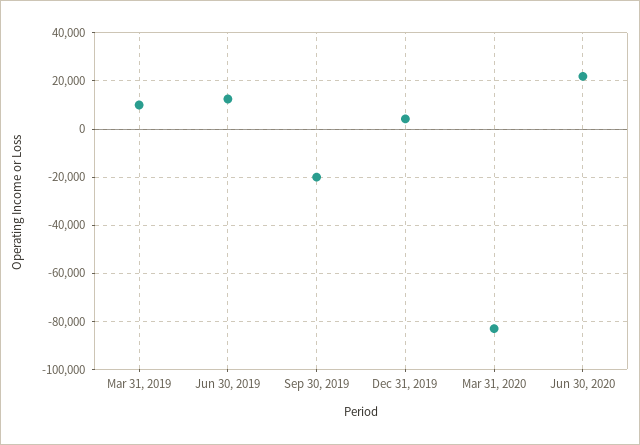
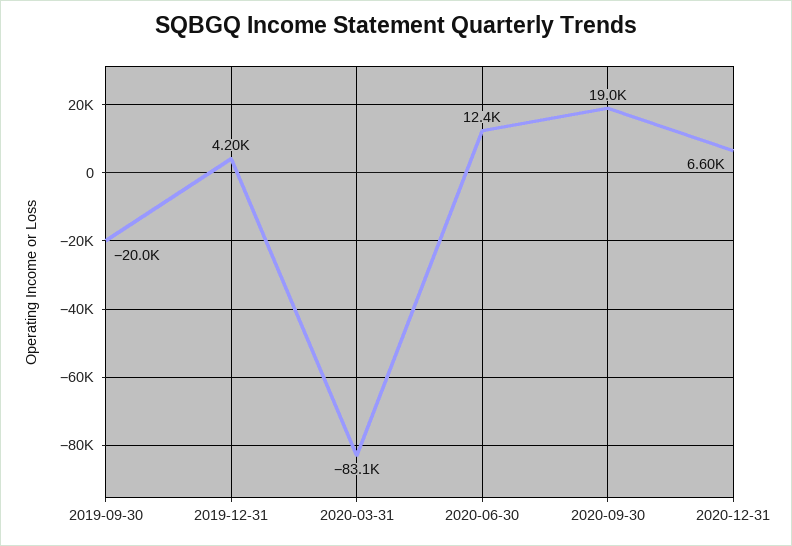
Mar 31, 2019: 10000 -> none
Jun 30, 2019: 12500 -> none
Jun 30, 2020: 22500 -> 12400
2020-09-30: none -> 19000
2020-12-31: none -> 6600

